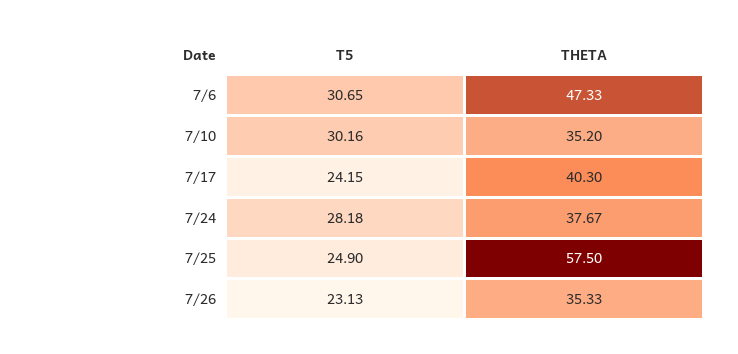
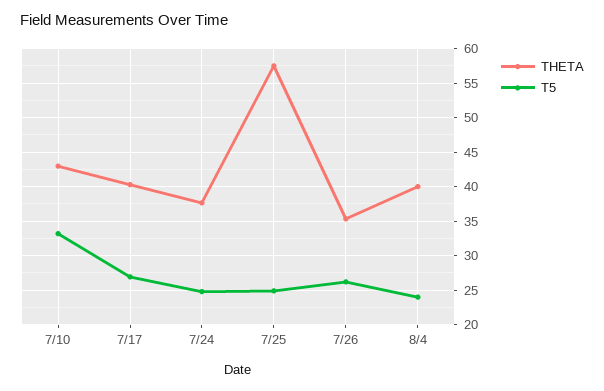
T5, 7/6: 30.65 -> none
THETA, 7/6: 47.33 -> none
T5, 7/10: 30.16 -> 33
THETA, 7/10: 35.2 -> 43
T5, 7/17: 24.15 -> 27
T5, 7/24: 28.18 -> 25
T5, 7/26: 23.13 -> 26
THETA, 8/4: none -> 40
T5, 8/4: none -> 24

